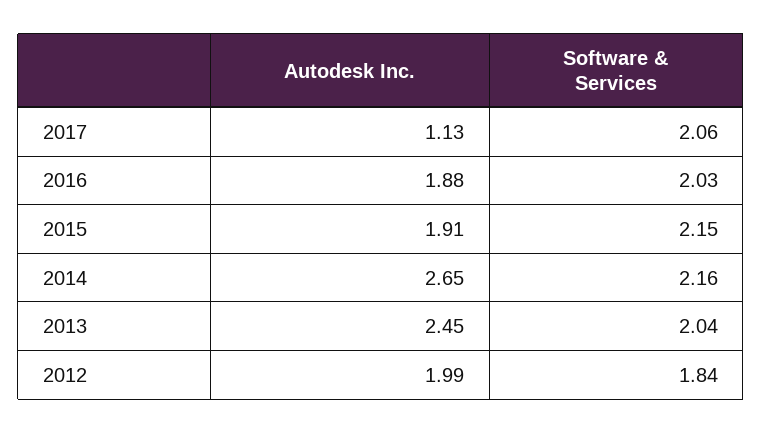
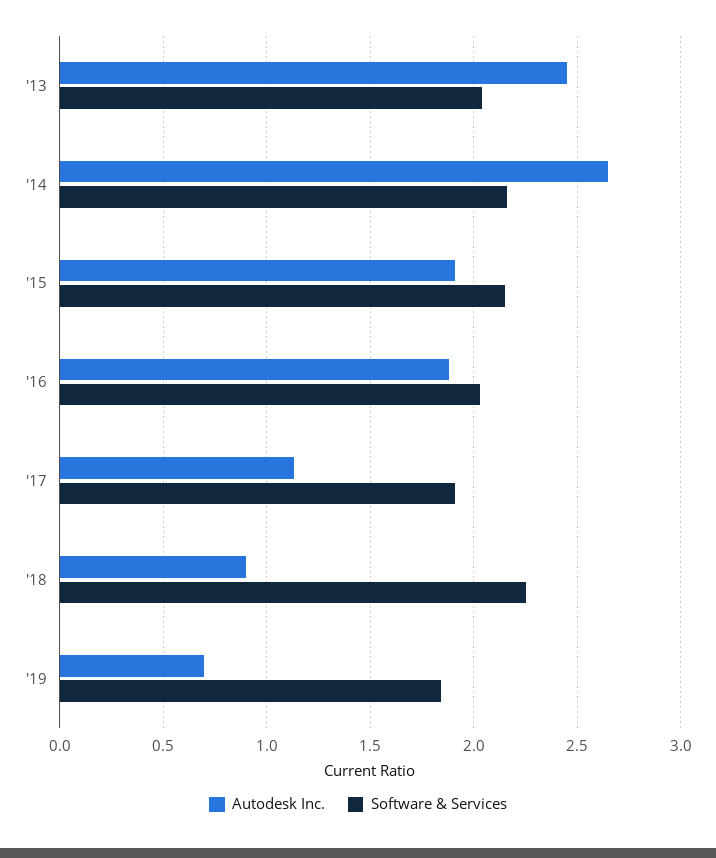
Software & Services, 2017: 2.06 -> 1.9
Autodesk Inc., 2012: 1.99 -> none
Software & Services, 2012: 1.84 -> none
Autodesk Inc., '18: none -> 0.9
Software & Services, '18: none -> 2.25
Autodesk Inc., '19: none -> 0.7
Software & Services, '19: none -> 1.85

